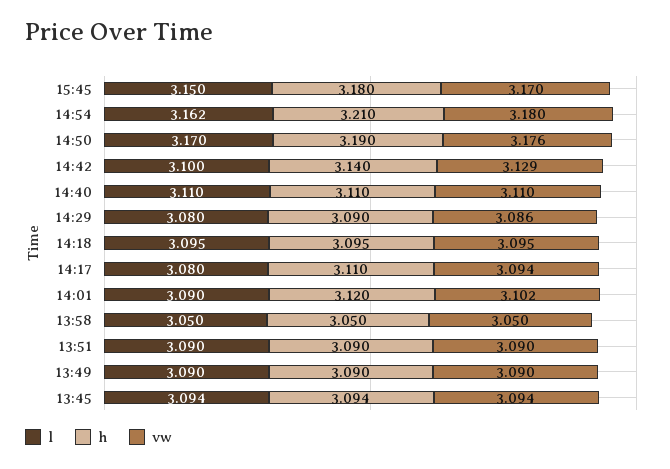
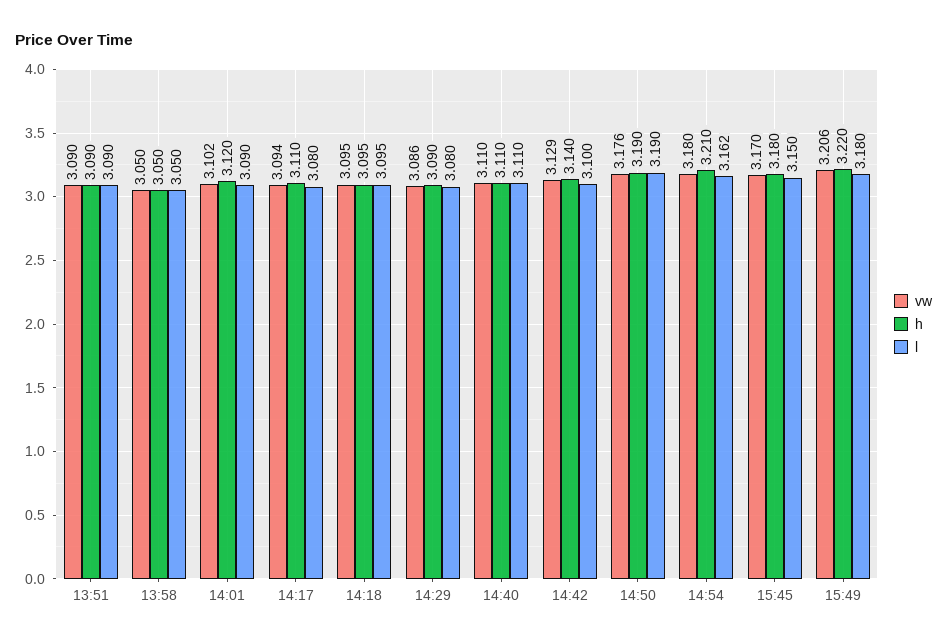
l, 14:50: 3.17 -> 3.19
l, 13:49: 3.09 -> none
h, 13:49: 3.09 -> none
vw, 13:49: 3.09 -> none
l, 13:45: 3.094 -> none
h, 13:45: 3.094 -> none
vw, 13:45: 3.094 -> none
vw, 15:49: none -> 3.206
h, 15:49: none -> 3.22
l, 15:49: none -> 3.18

